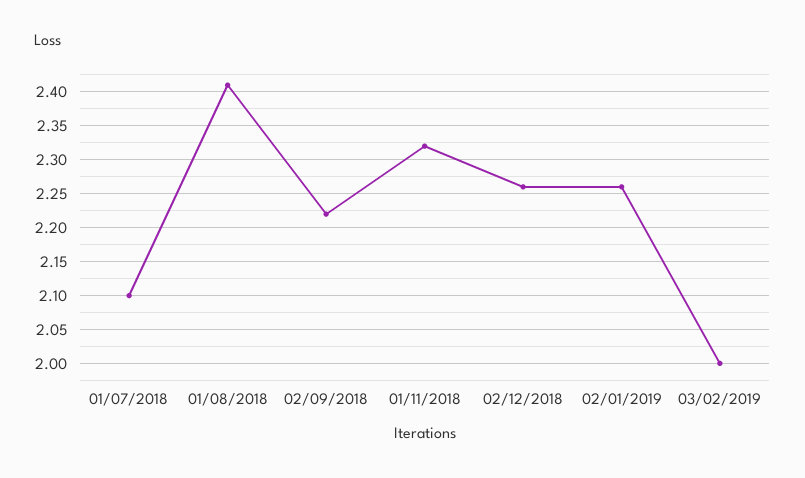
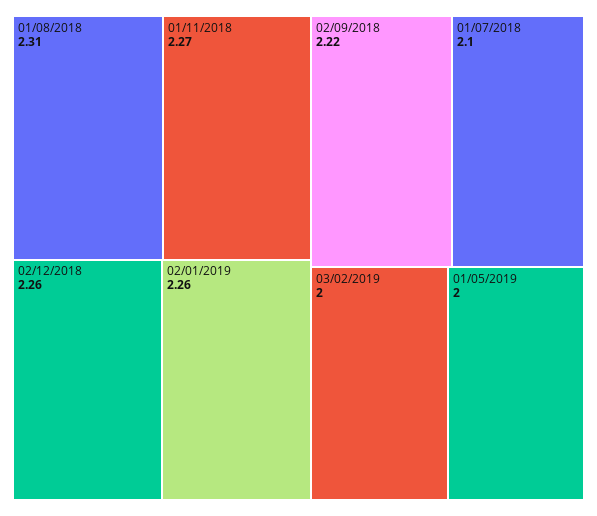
01/08/2018: 2.41 -> 2.31
01/11/2018: 2.32 -> 2.27
01/05/2019: none -> 2

